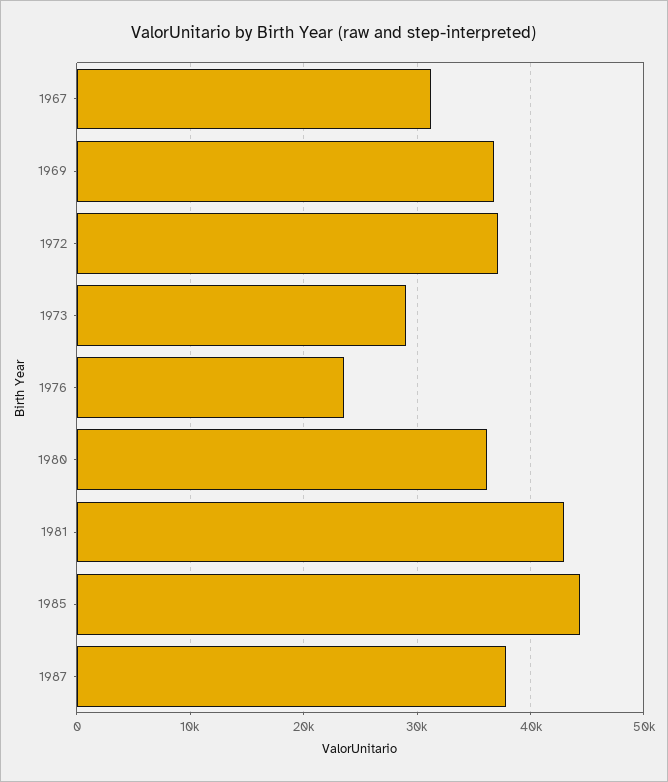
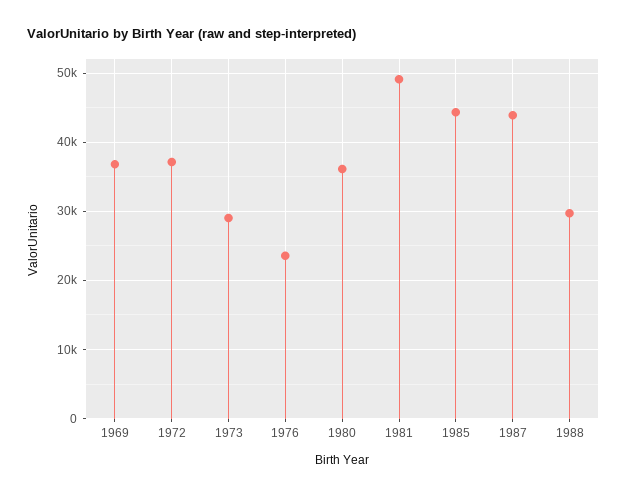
1967: 31000 -> none
1981: 43000 -> 49000
1987: 38000 -> 44000
1988: none -> 30000

